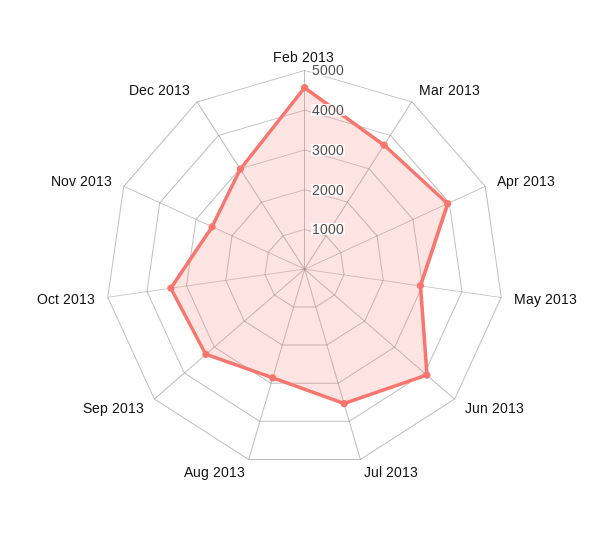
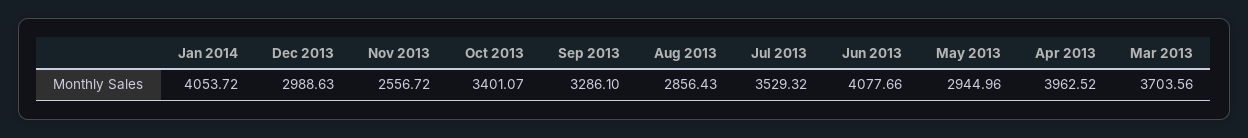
Feb 2013: 4500 -> none
Jan 2014: none -> 4053.72

